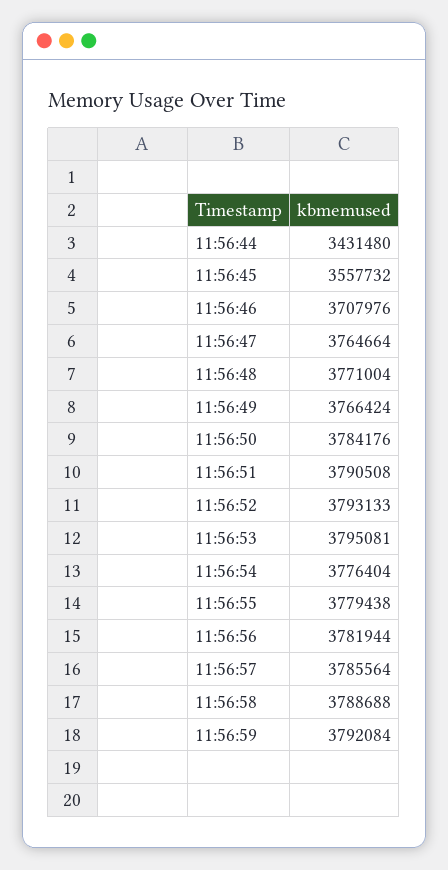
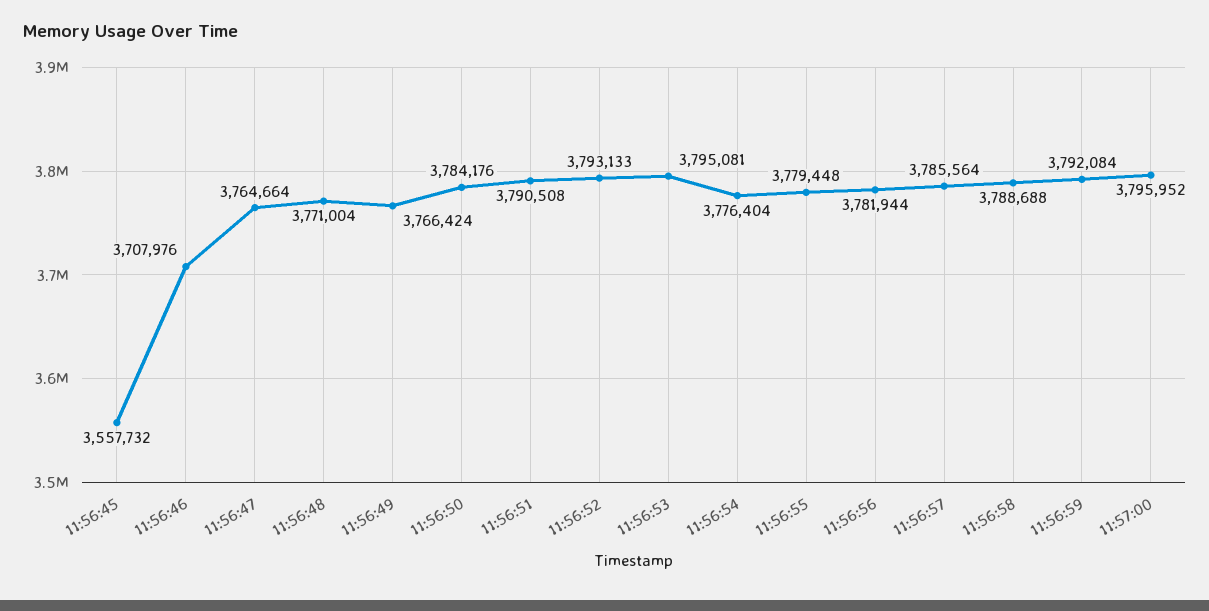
11:56:44: 3431480 -> none
11:56:55: 3779438 -> 3779448
11:57:00: none -> 3795952

